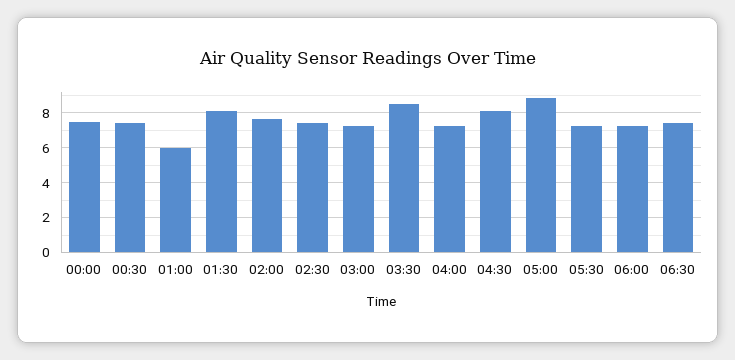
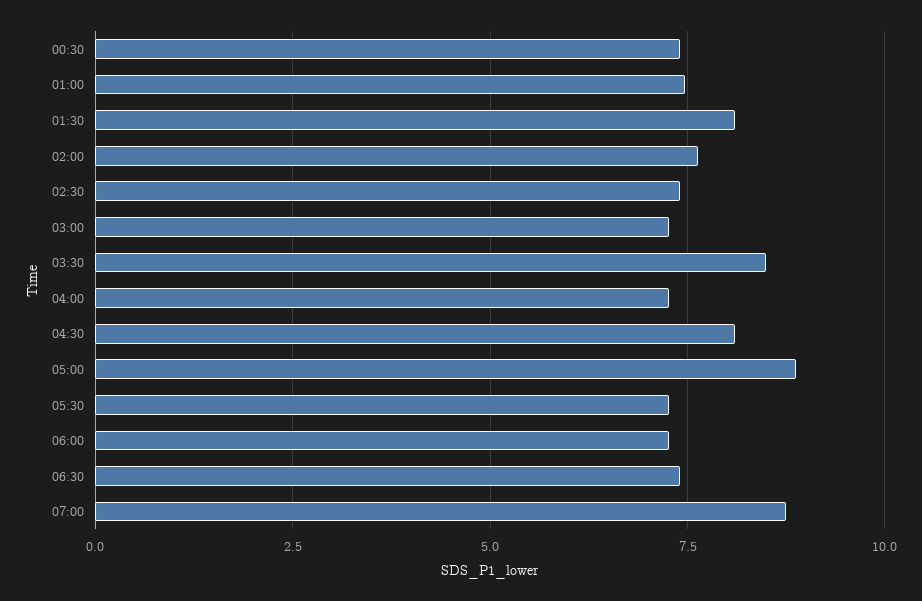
00:00: 7.5 -> none
01:00: 6 -> 7.5
07:00: none -> 8.75

